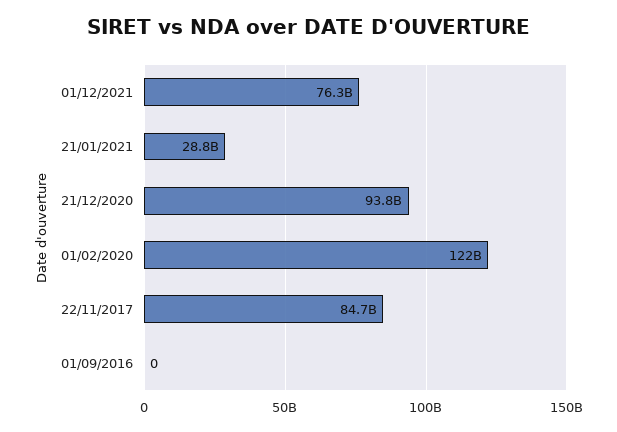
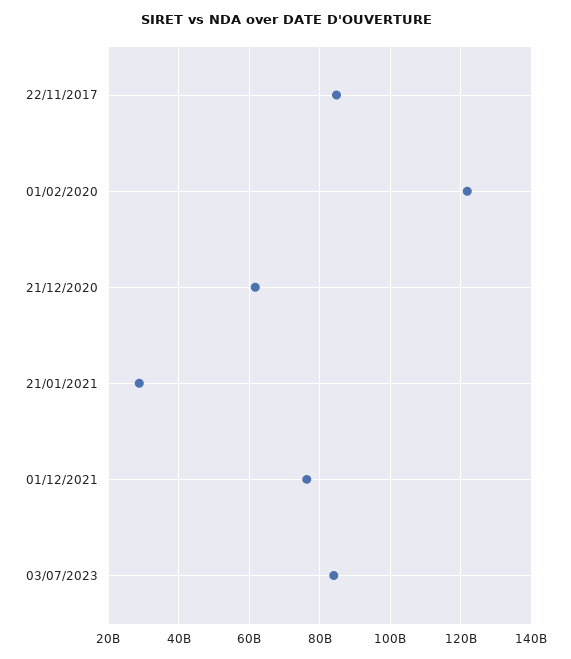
21/12/2020: 93800000000 -> 62000000000
01/09/2016: 0 -> none
03/07/2023: none -> 84000000000

